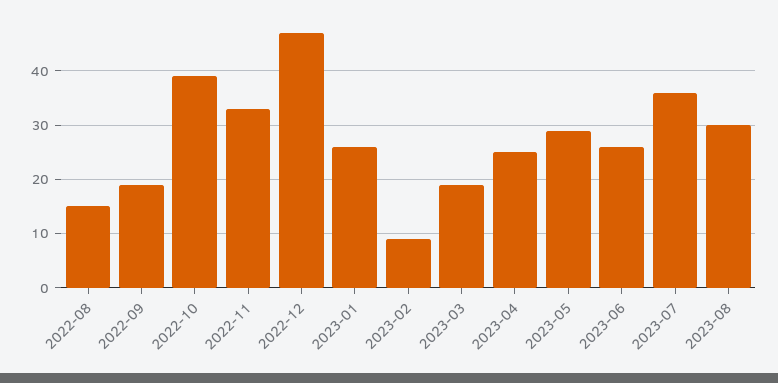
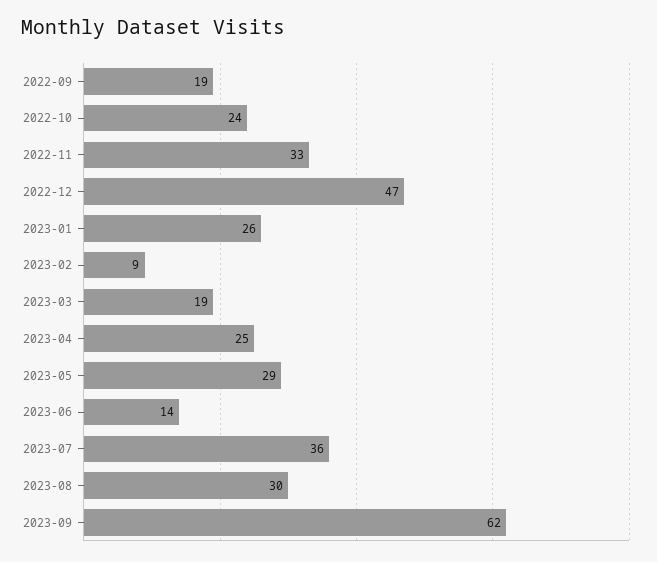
2022-08: 15 -> none
2022-10: 40 -> 24
2023-06: 25 -> 14
2023-09: none -> 62

